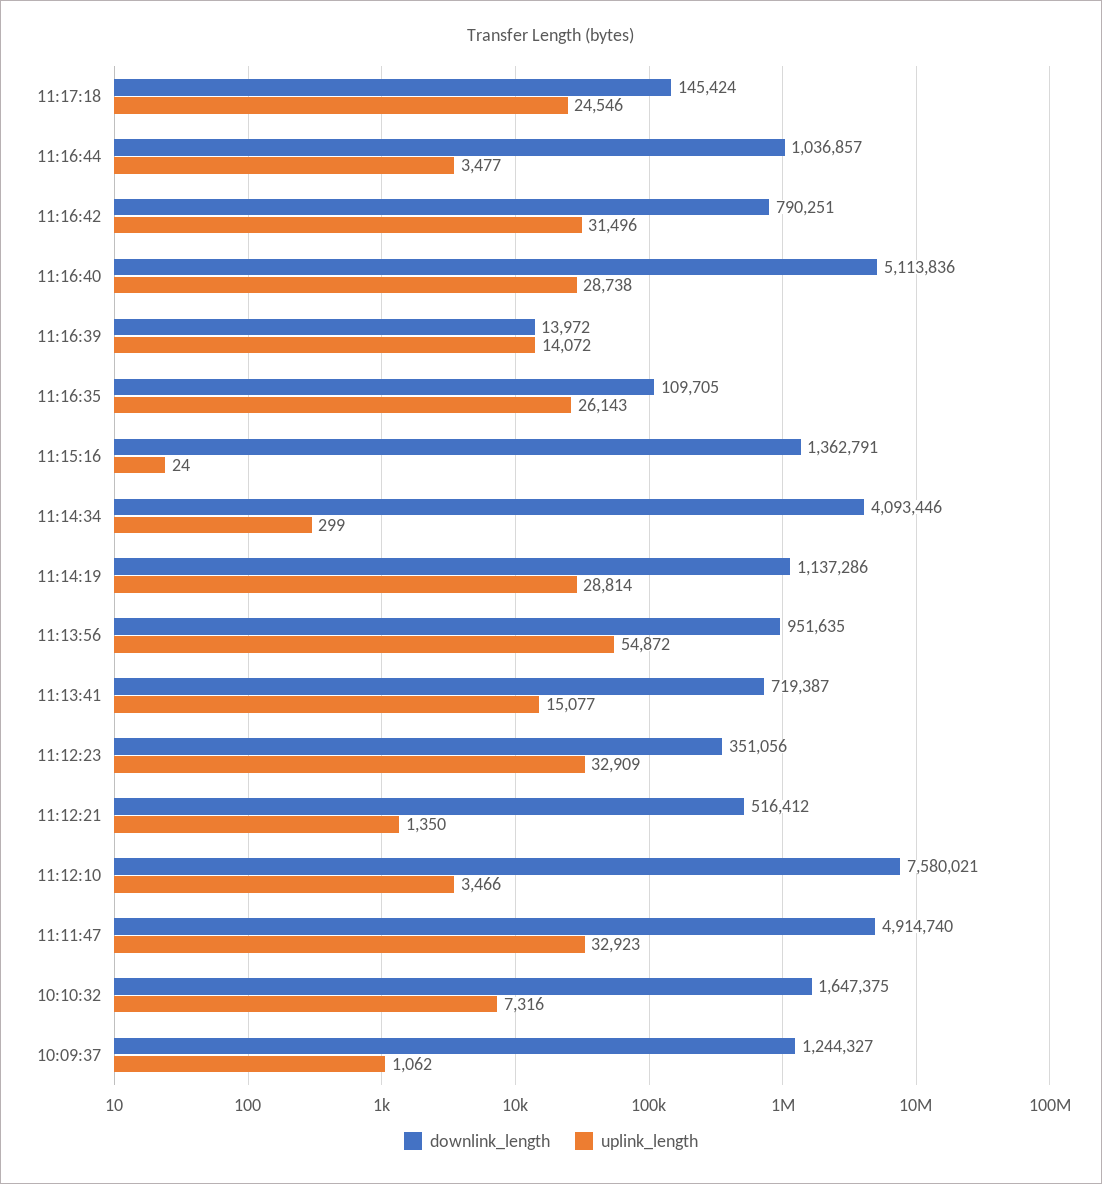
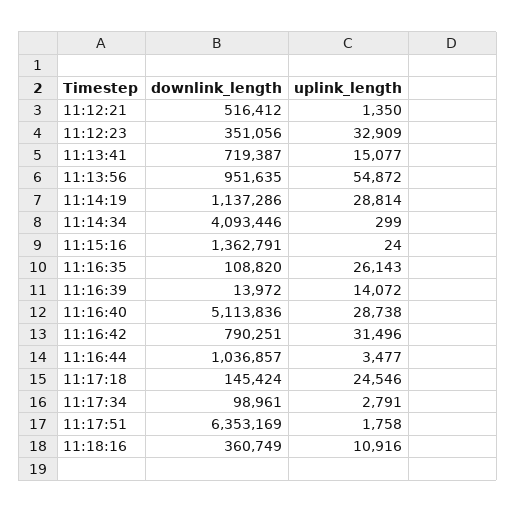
downlink_length, 11:16:35: 109705 -> 108820
downlink_length, 11:12:10: 7580021 -> none
uplink_length, 11:12:10: 3466 -> none
downlink_length, 11:11:47: 4914740 -> none
uplink_length, 11:11:47: 32923 -> none
downlink_length, 10:10:32: 1647375 -> none
uplink_length, 10:10:32: 7316 -> none
downlink_length, 10:09:37: 1244327 -> none
uplink_length, 10:09:37: 1062 -> none
downlink_length, 11:17:34: none -> 98961
uplink_length, 11:17:34: none -> 2791
downlink_length, 11:17:51: none -> 6353169
uplink_length, 11:17:51: none -> 1758
downlink_length, 11:18:16: none -> 360749
uplink_length, 11:18:16: none -> 10916

